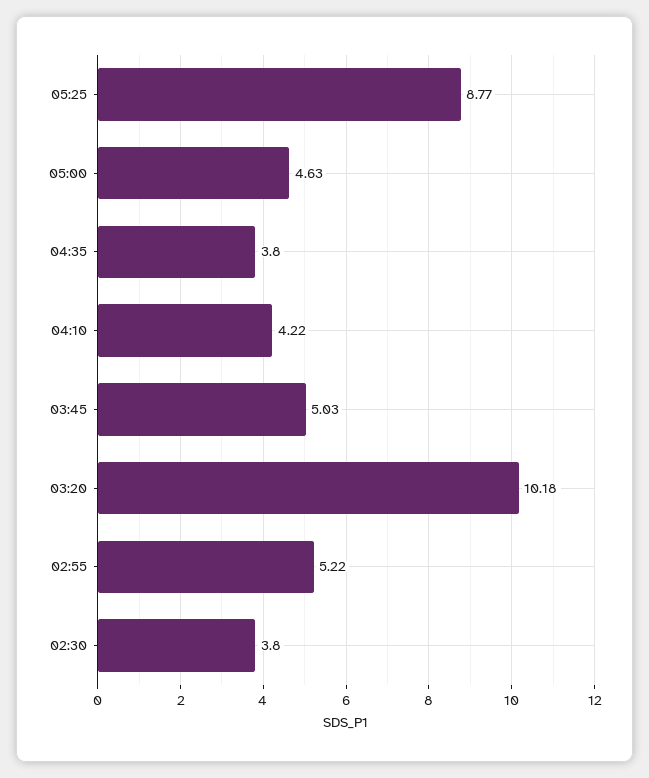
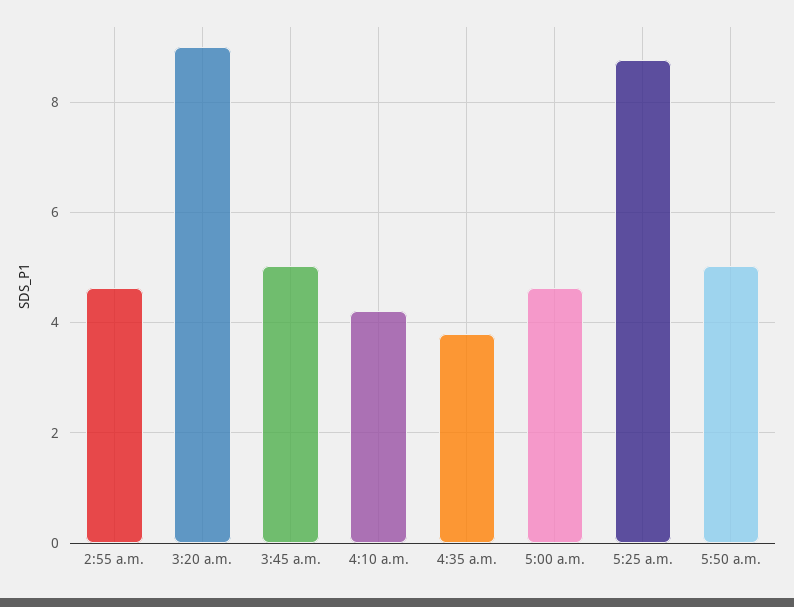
03:20: 10.18 -> 9
02:55: 5.22 -> 4.6
02:30: 3.8 -> none
5:50 a.m.: none -> 5

